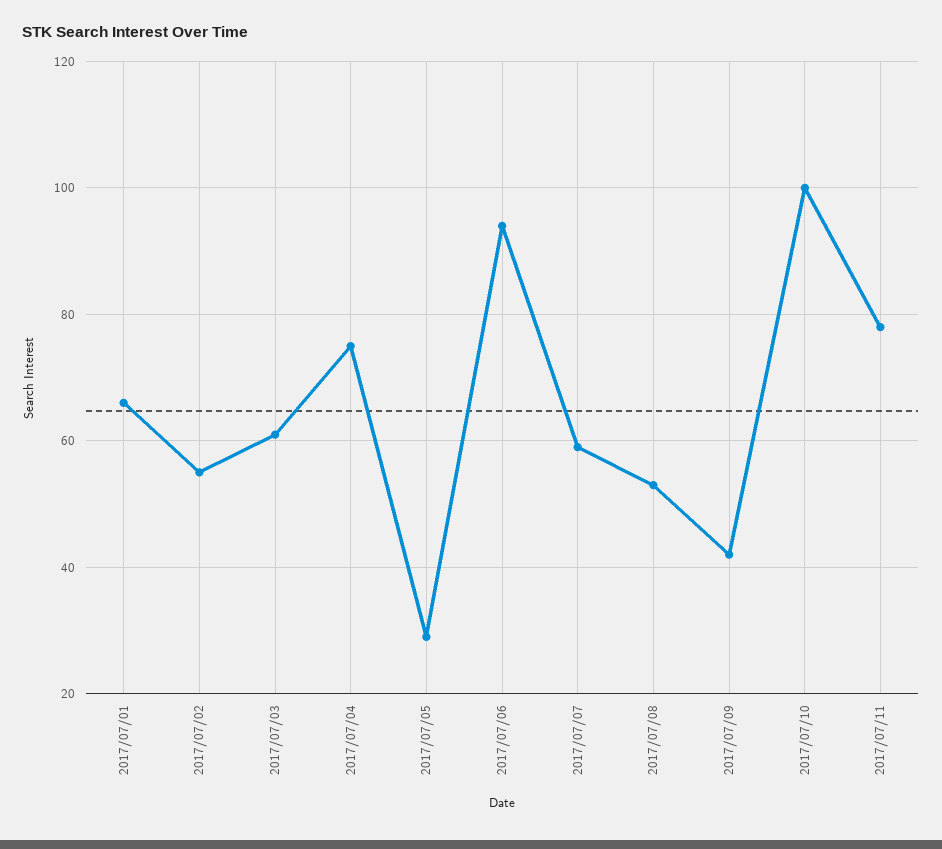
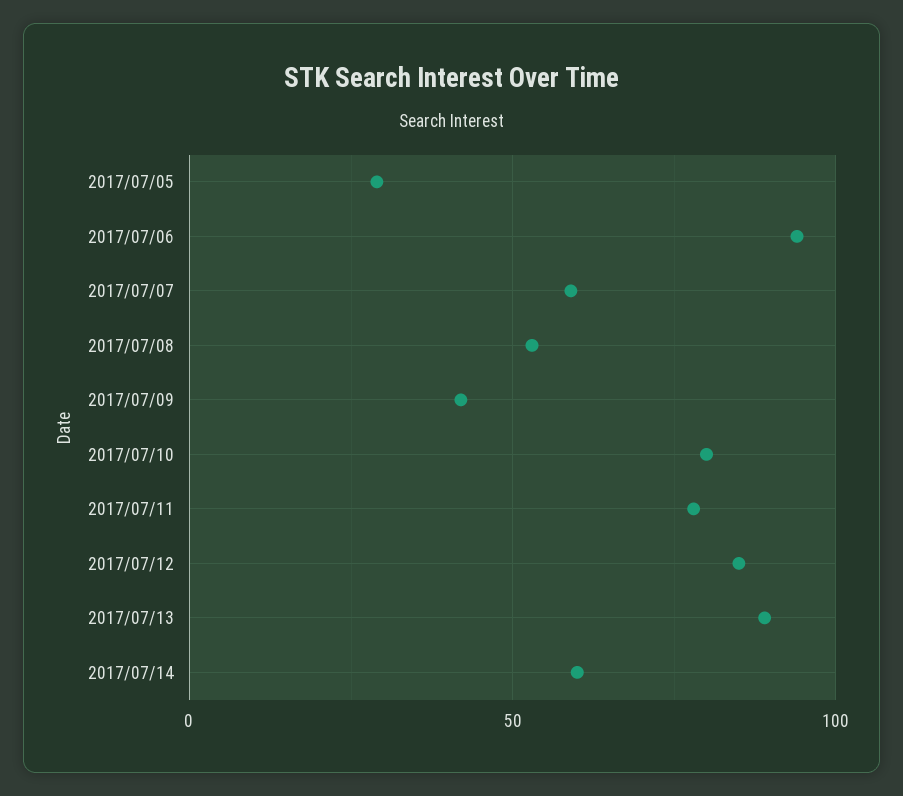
2017/07/01: 65 -> none
2017/07/02: 55 -> none
2017/07/03: 60 -> none
2017/07/04: 75 -> none
2017/07/10: 100 -> 80
2017/07/12: none -> 85
2017/07/13: none -> 90
2017/07/14: none -> 60

